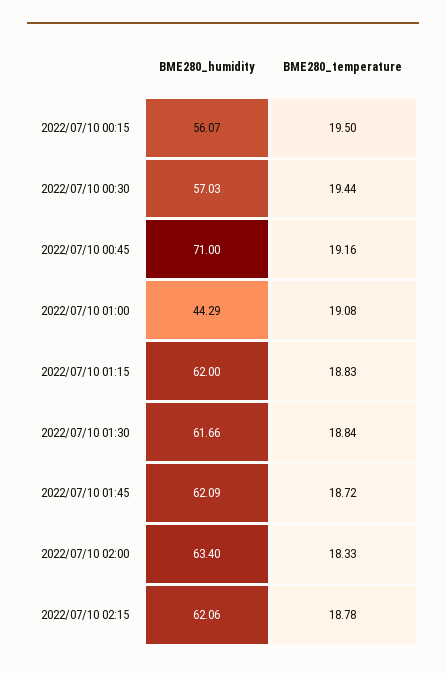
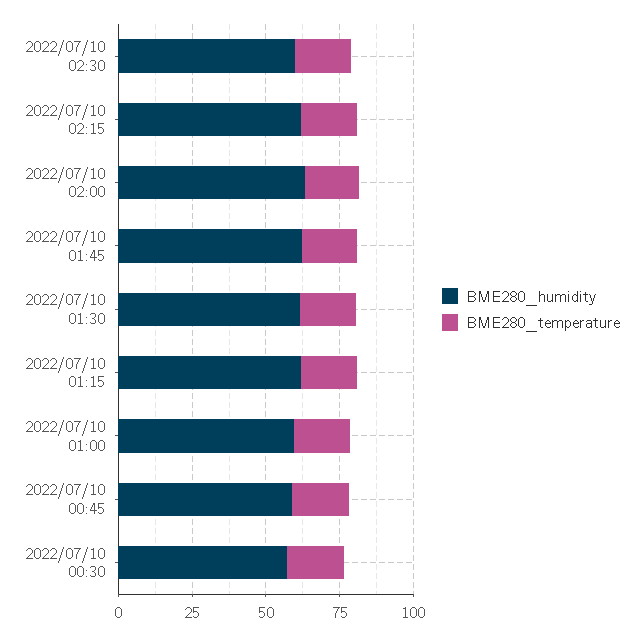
BME280_humidity, 2022/07/10 00:15: 56.07 -> none
BME280_temperature, 2022/07/10 00:15: 19.5 -> none
BME280_humidity, 2022/07/10 00:45: 71 -> 60
BME280_humidity, 2022/07/10 01:00: 44.29 -> 60
BME280_humidity, 2022/07/10 02:30: none -> 60
BME280_temperature, 2022/07/10 02:30: none -> 20

